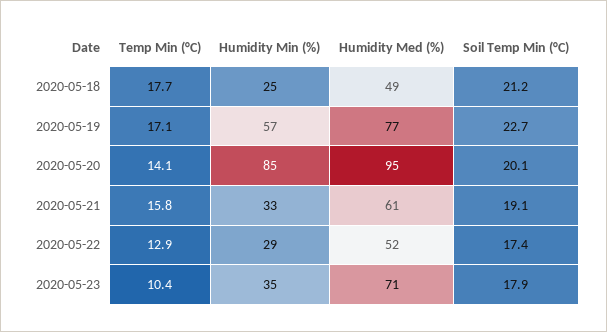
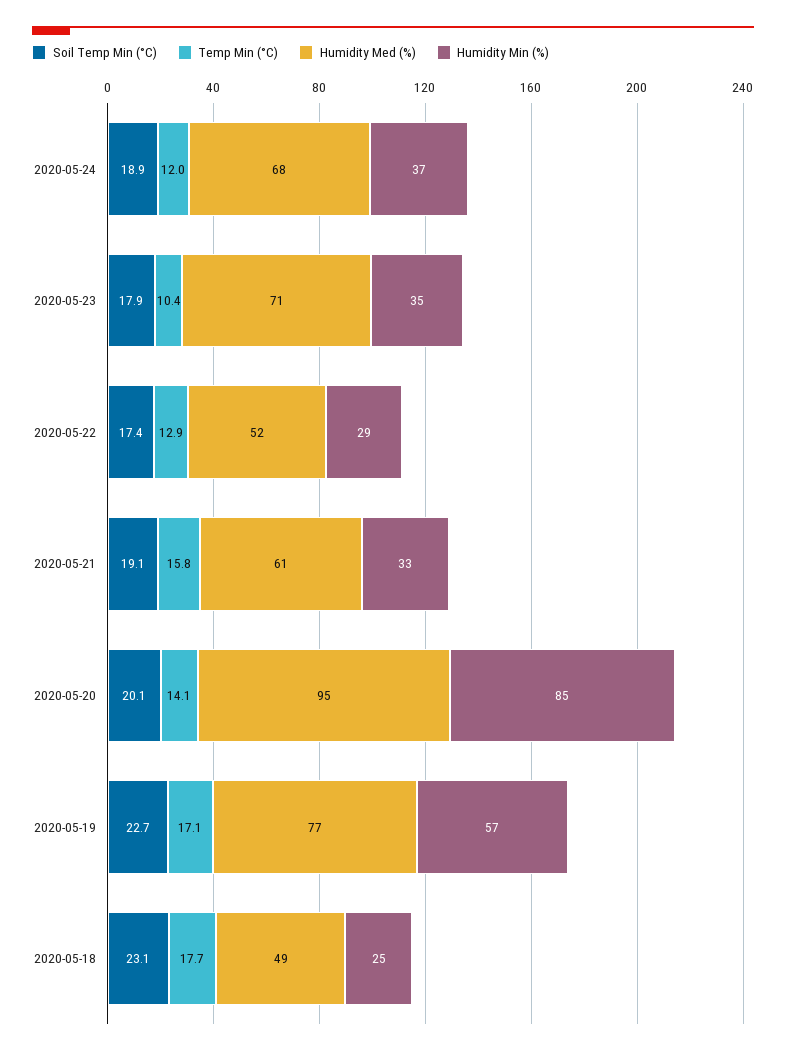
Soil Temp Min (°C), 2020-05-18: 21.2 -> 23.1
Soil Temp Min (°C), 2020-05-24: none -> 18.9
Temp Min (°C), 2020-05-24: none -> 12
Humidity Med (%), 2020-05-24: none -> 68
Humidity Min (%), 2020-05-24: none -> 37

